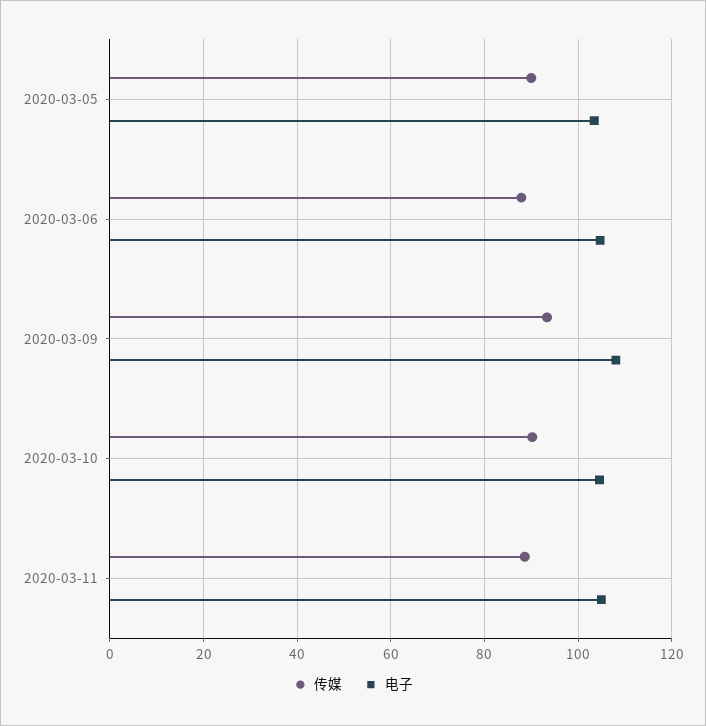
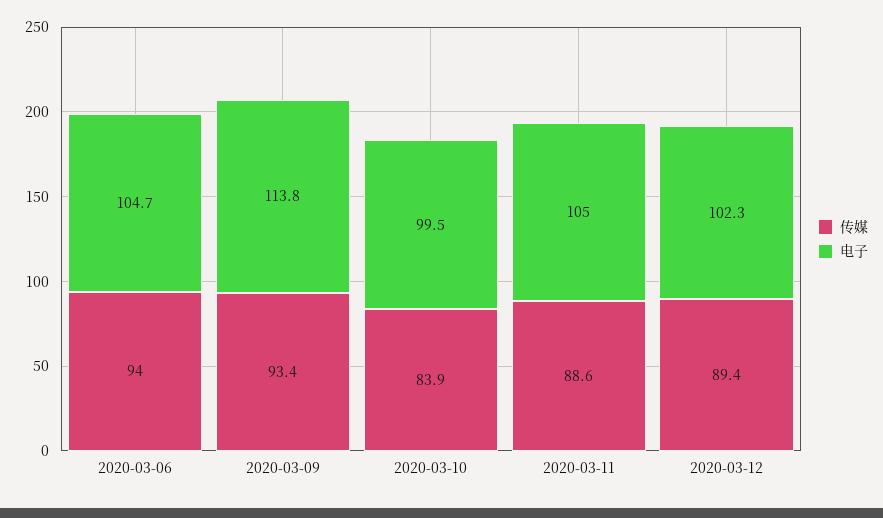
传媒, 2020-03-05: 90 -> none
电子, 2020-03-05: 104 -> none
传媒, 2020-03-06: 88 -> 94
电子, 2020-03-09: 108 -> 113.8
传媒, 2020-03-10: 90 -> 83.9
电子, 2020-03-10: 104 -> 99.5
传媒, 2020-03-12: none -> 89.4
电子, 2020-03-12: none -> 102.3

